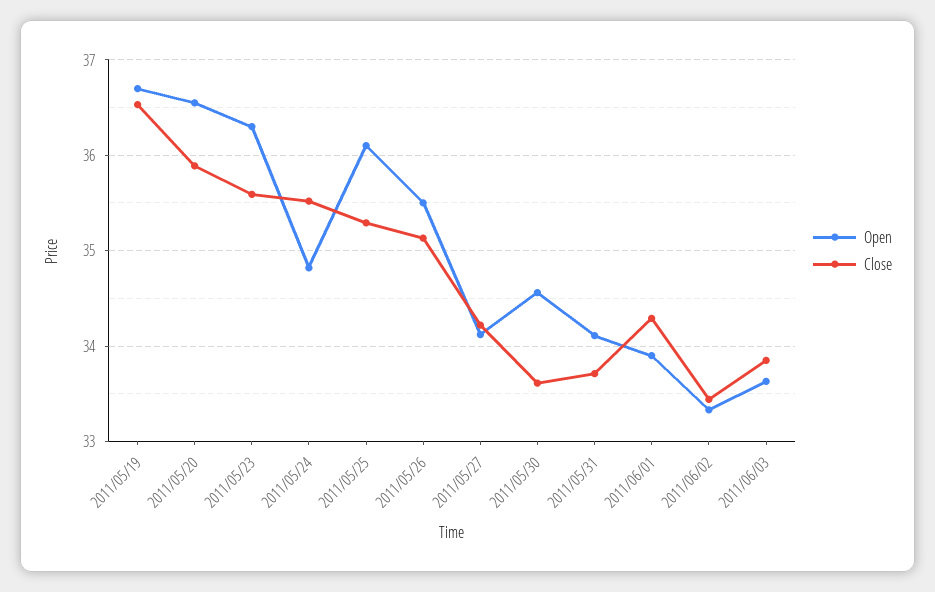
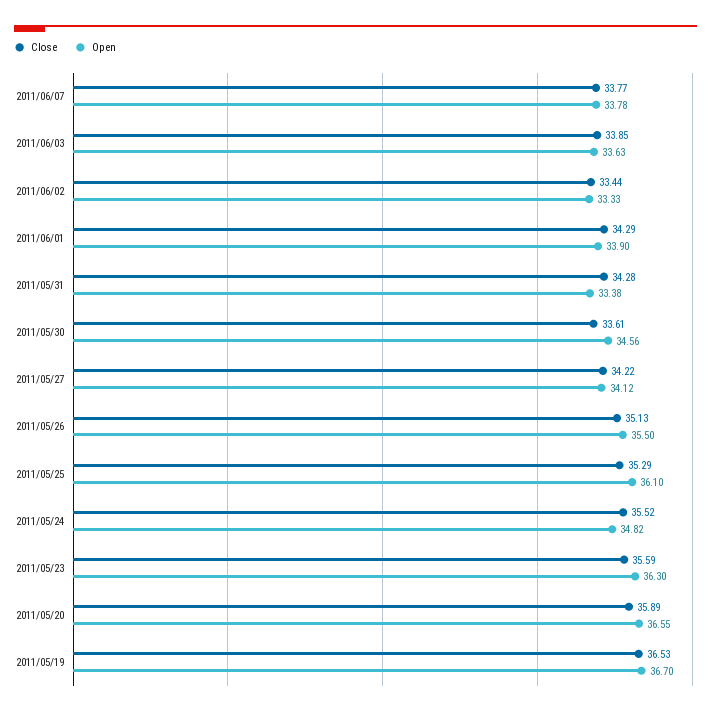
Open, 2011/05/31: 34.1 -> 33.38
Close, 2011/05/31: 33.7 -> 34.28
Close, 2011/06/07: none -> 33.77
Open, 2011/06/07: none -> 33.78

